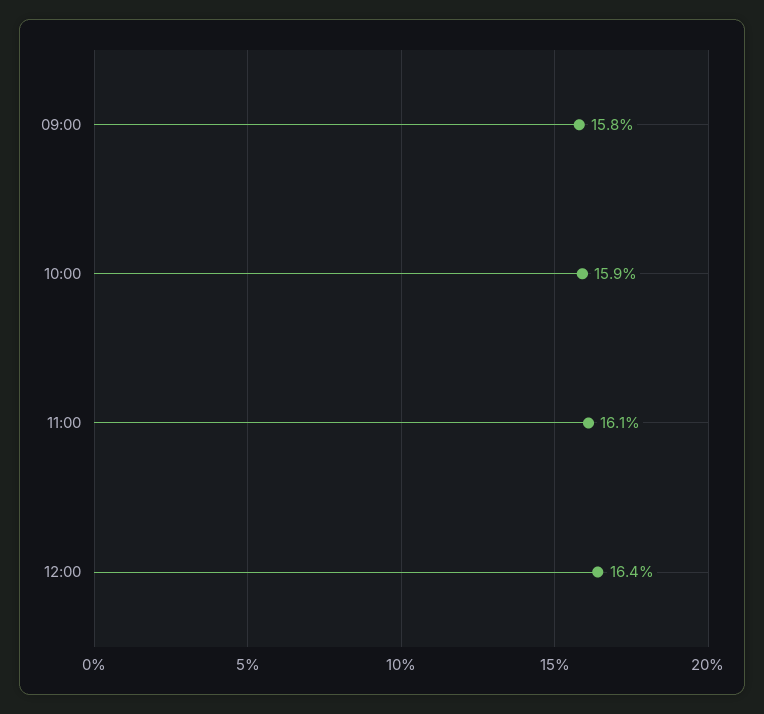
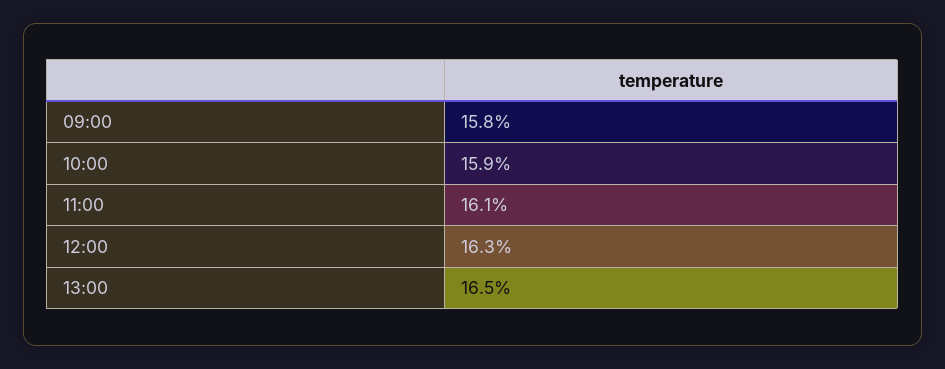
12:00: 16.4 -> 16.3
13:00: none -> 16.5

